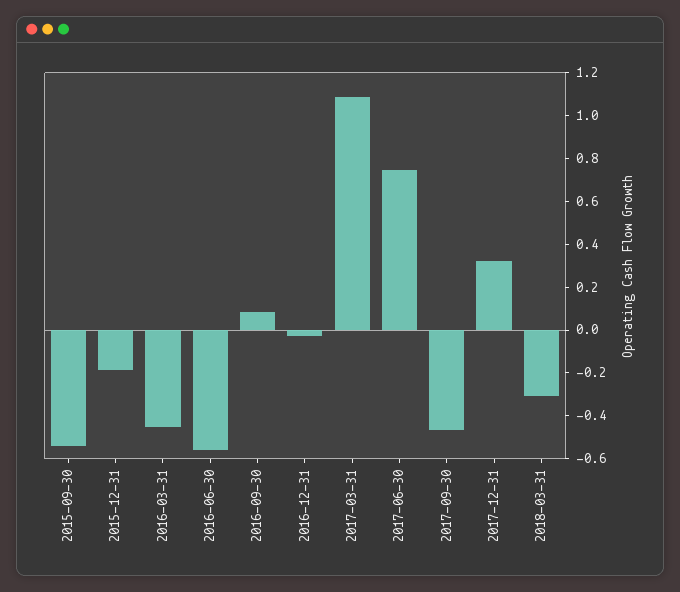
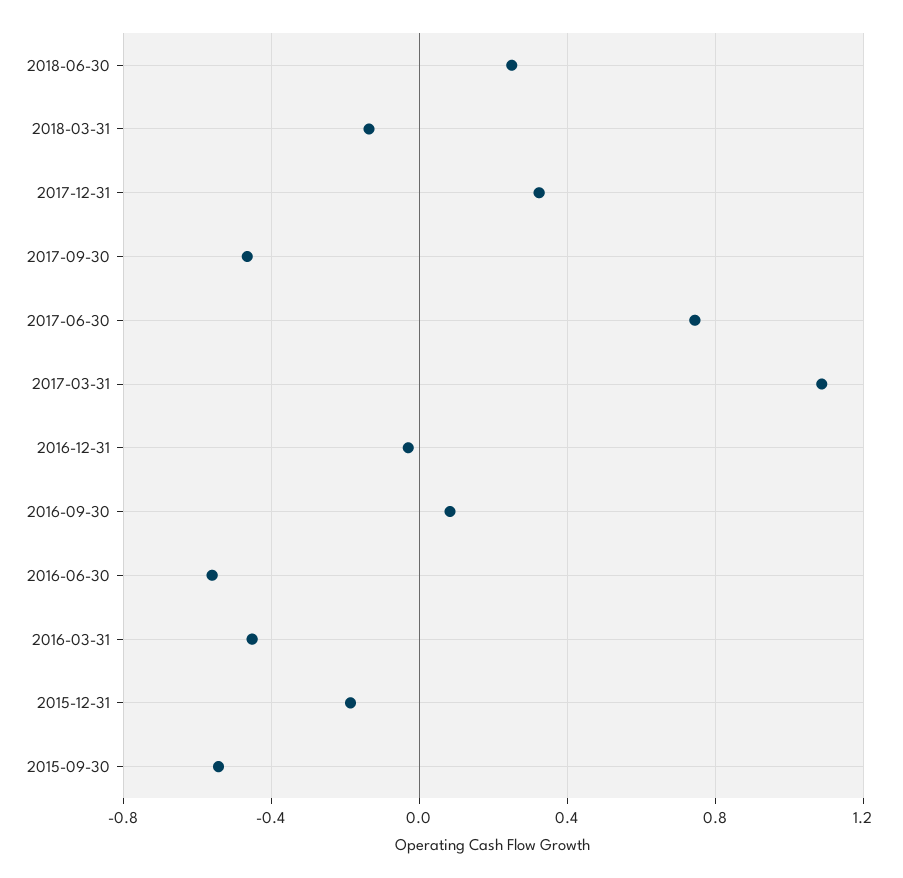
2018-03-31: -0.3 -> -0.15
2018-06-30: none -> 0.25

